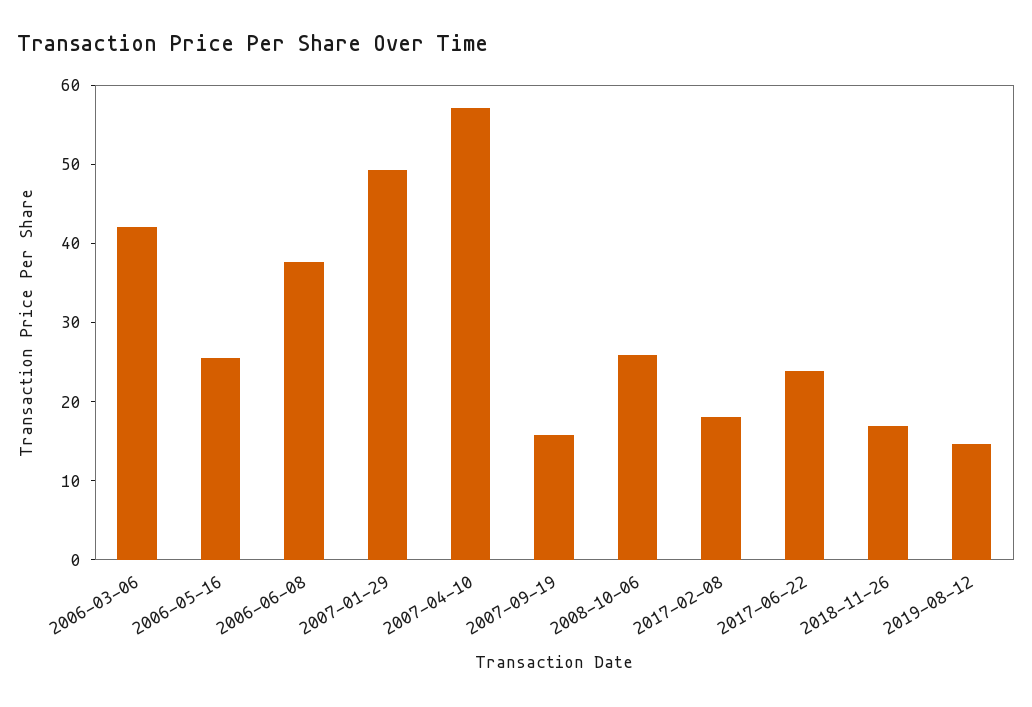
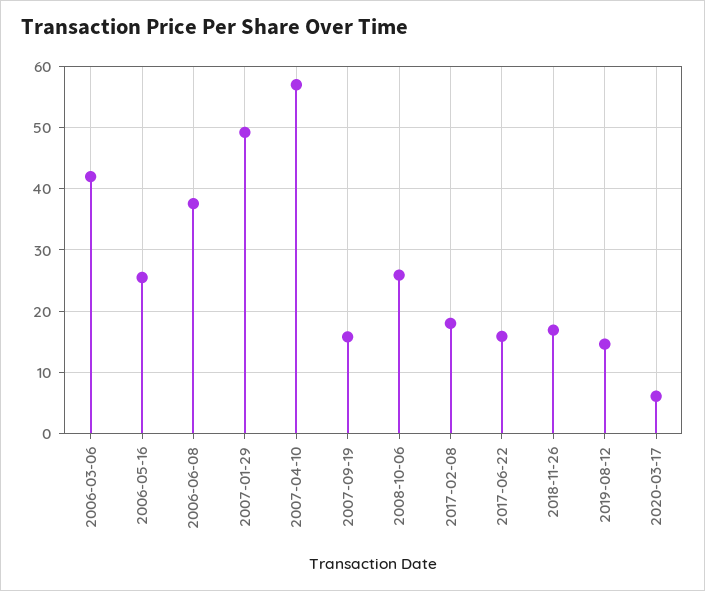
2017-06-22: 24 -> 16
2020-03-17: none -> 6

